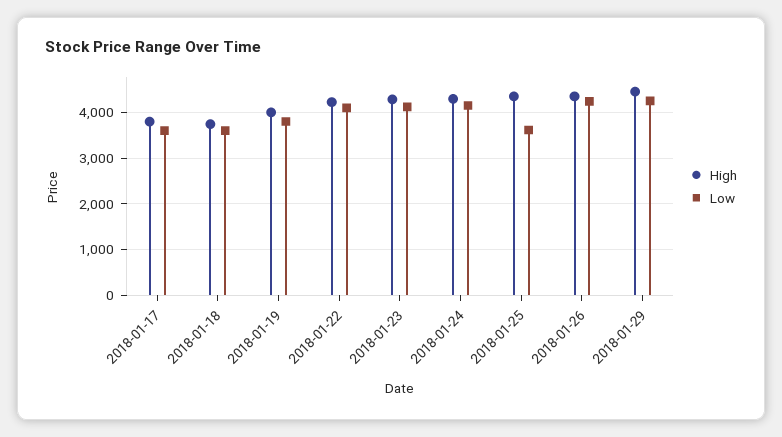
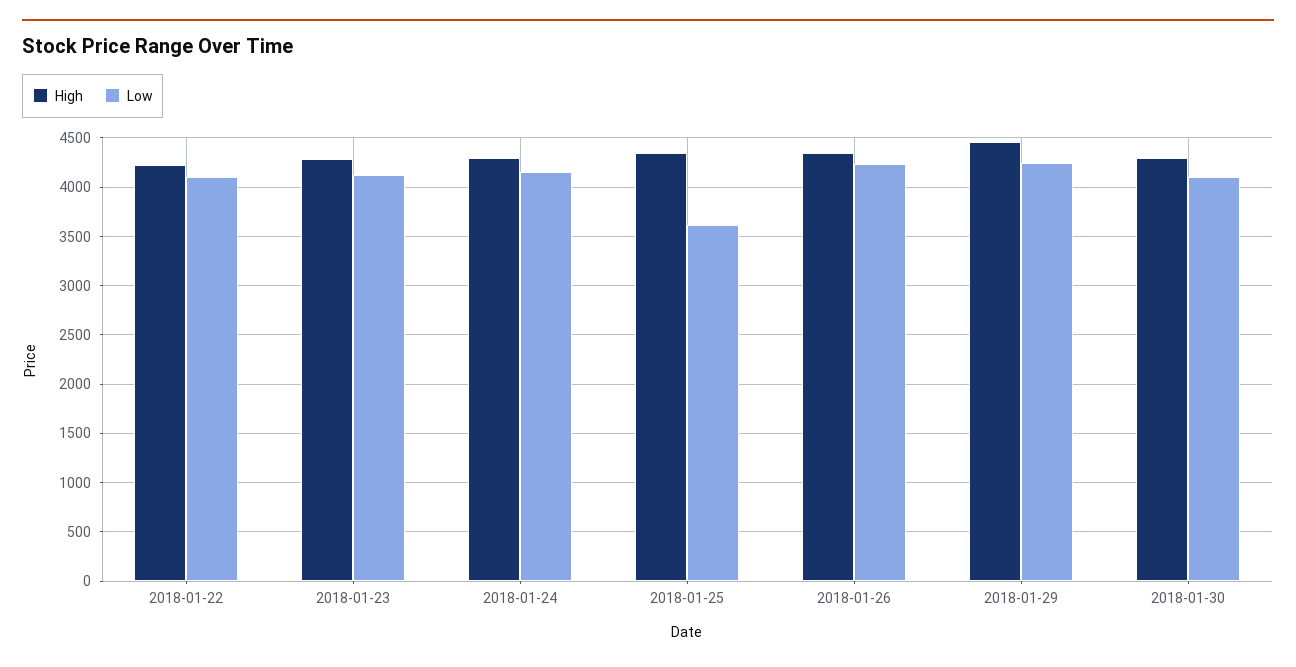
High, 2018-01-17: 3800 -> none
Low, 2018-01-17: 3600 -> none
High, 2018-01-18: 3800 -> none
Low, 2018-01-18: 3600 -> none
High, 2018-01-19: 4000 -> none
Low, 2018-01-19: 3800 -> none
High, 2018-01-30: none -> 4300
Low, 2018-01-30: none -> 4100

